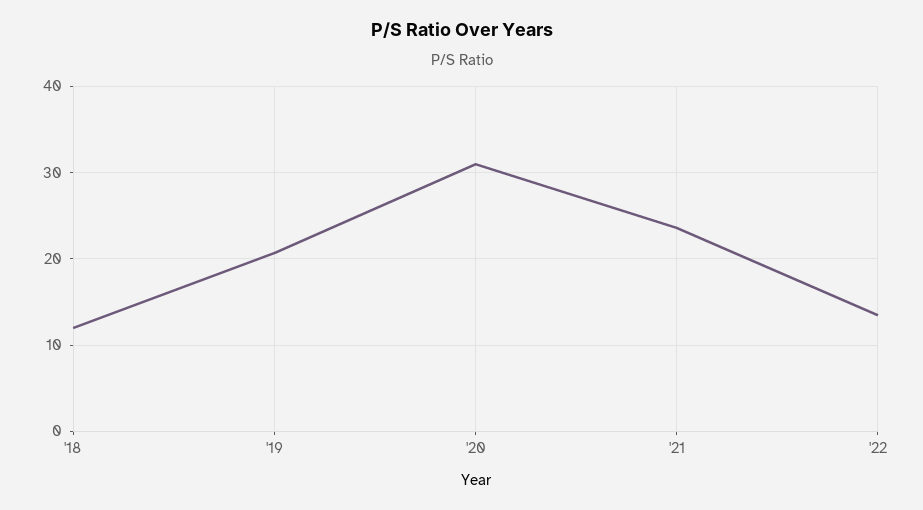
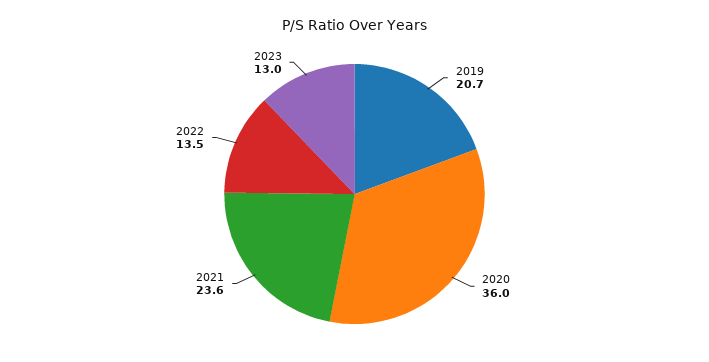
'18: 12 -> none
'20: 31 -> 36
2023: none -> 13

